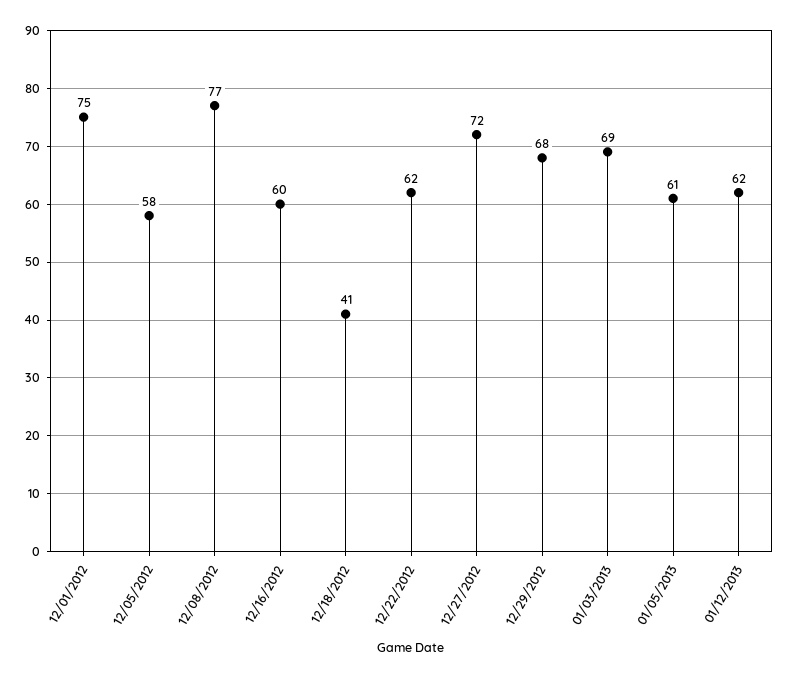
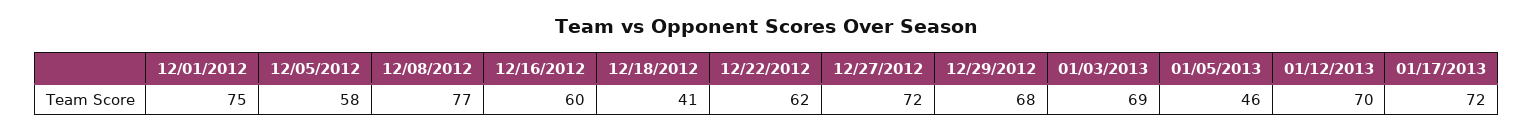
01/05/2013: 61 -> 46
01/12/2013: 62 -> 70
01/17/2013: none -> 72

